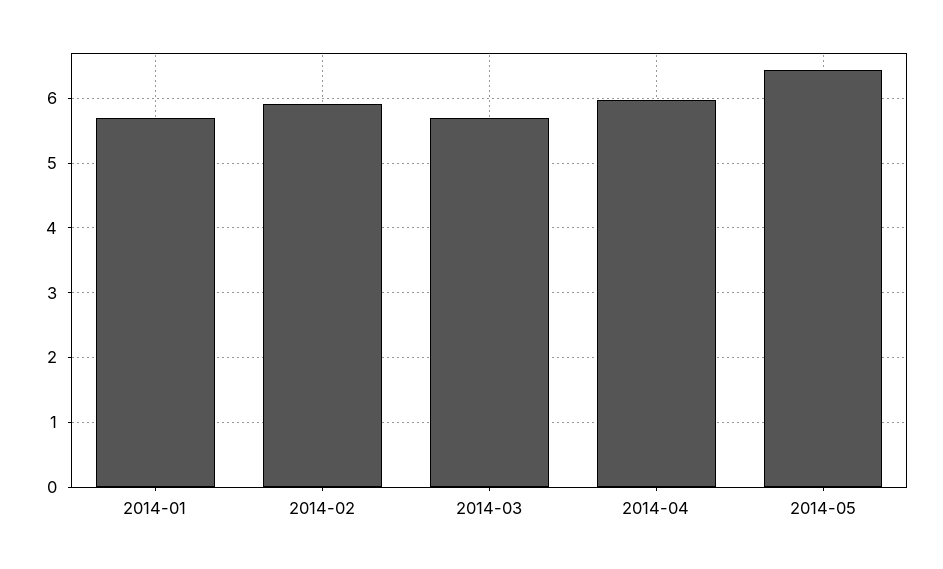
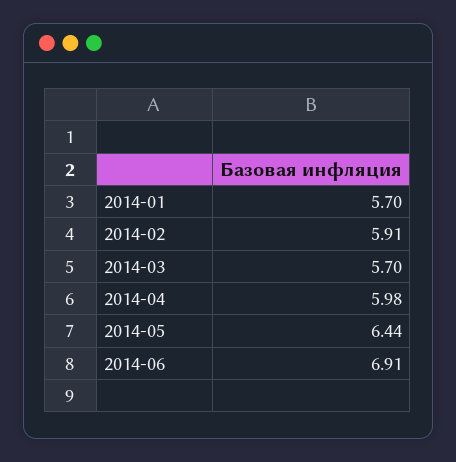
2014-06: none -> 6.91

